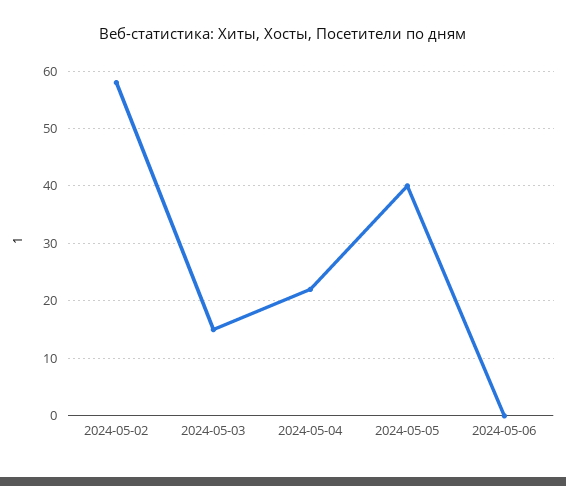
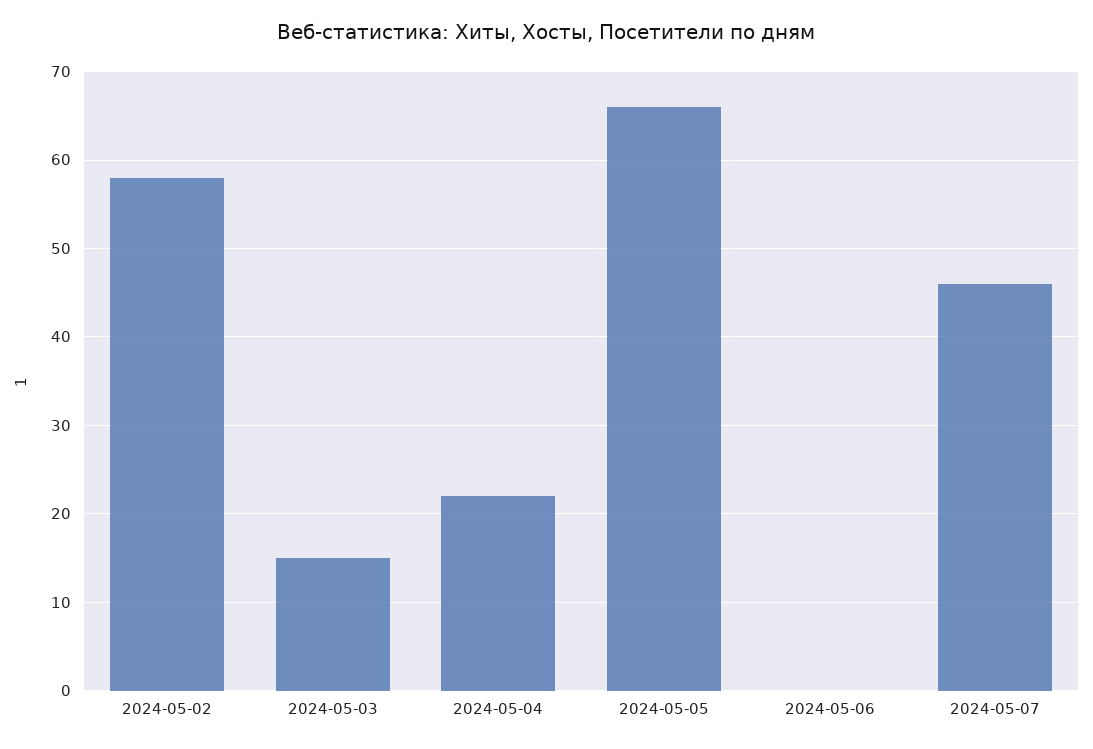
2024-05-05: 40 -> 66
2024-05-07: none -> 46

